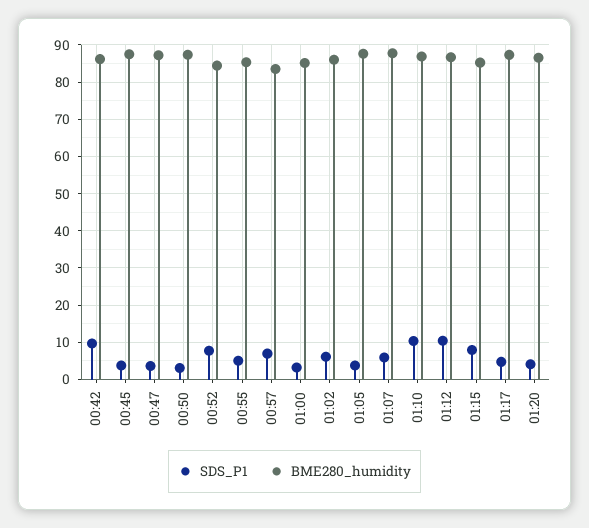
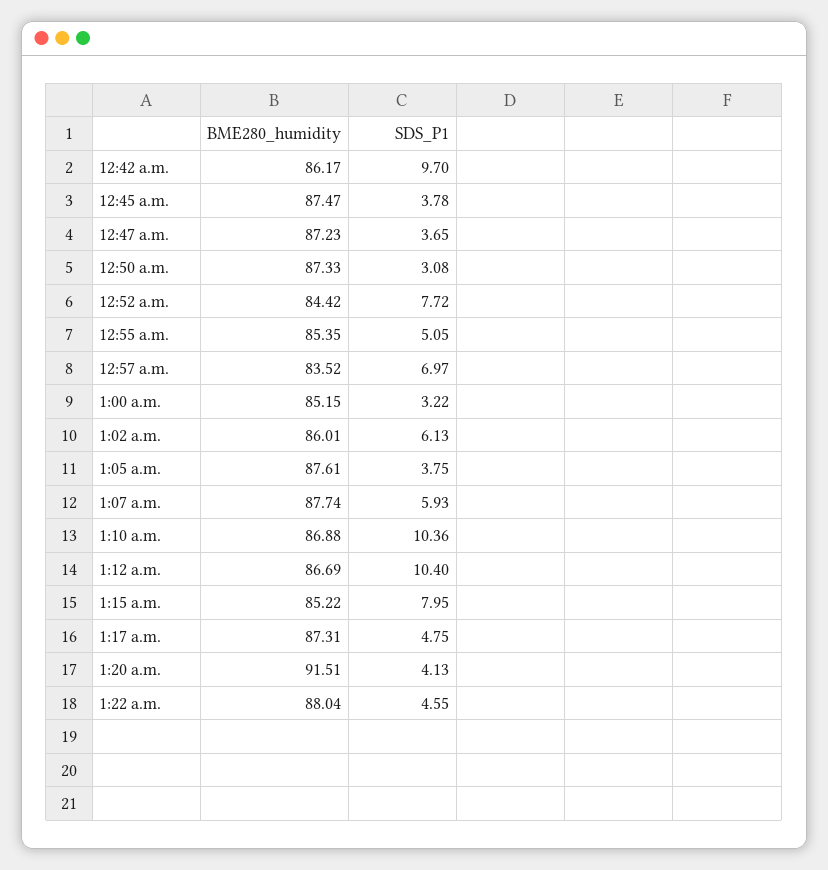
BME280_humidity, 01:20: 86 -> 91.51
BME280_humidity, 1:22 a.m.: none -> 88.04
SDS_P1, 1:22 a.m.: none -> 4.55

